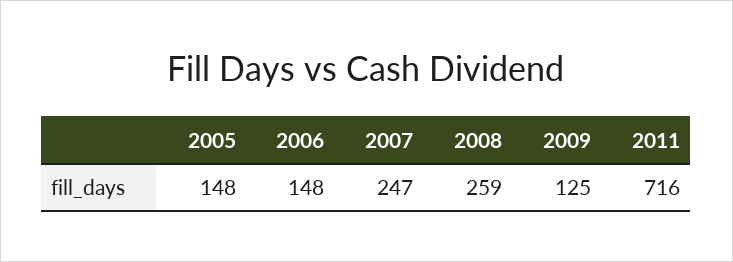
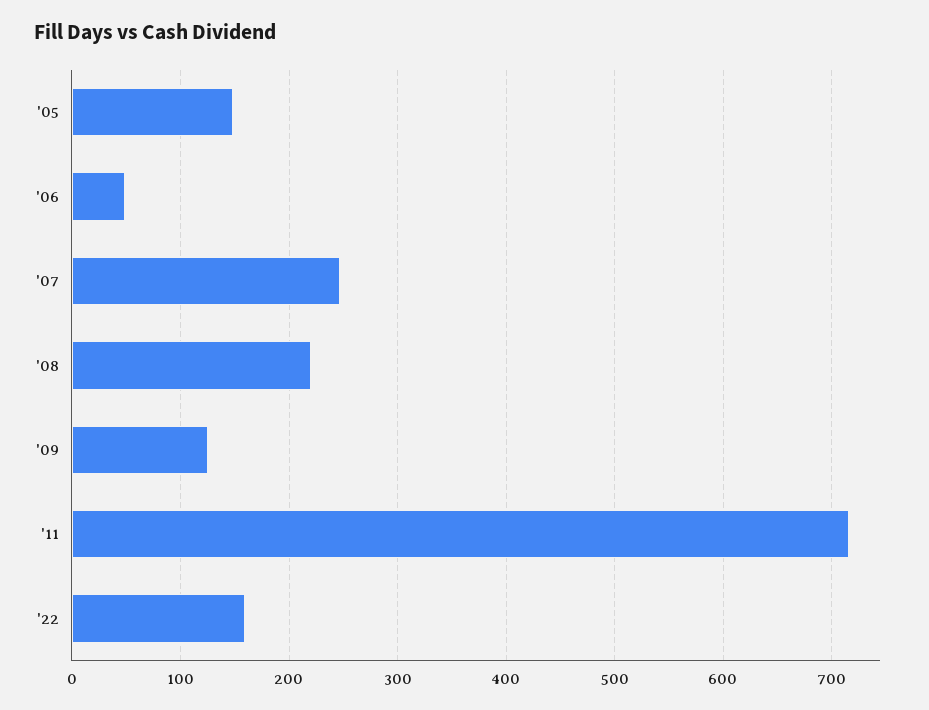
2006: 148 -> 50
2008: 259 -> 220
'22: none -> 160

